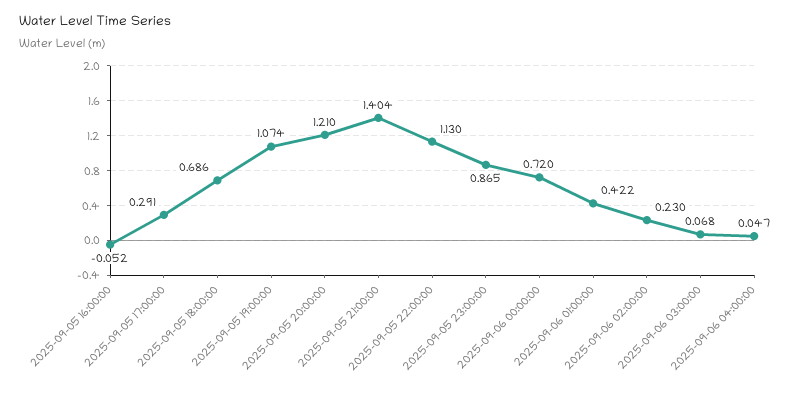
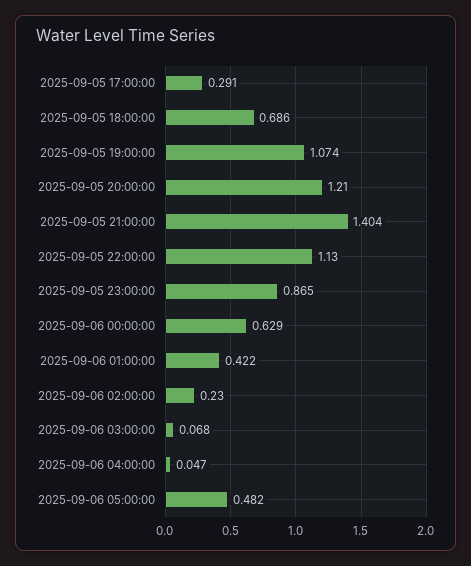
2025-09-05 16:00:00: -0.052 -> none
2025-09-06 00:00:00: 0.72 -> 0.629
2025-09-06 05:00:00: none -> 0.482

